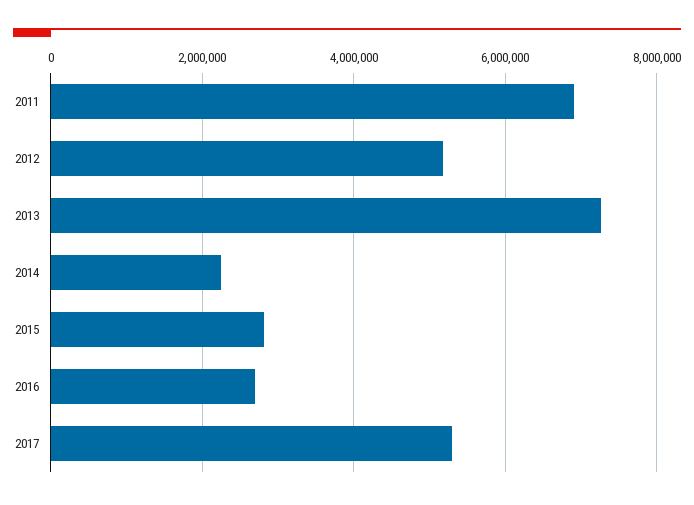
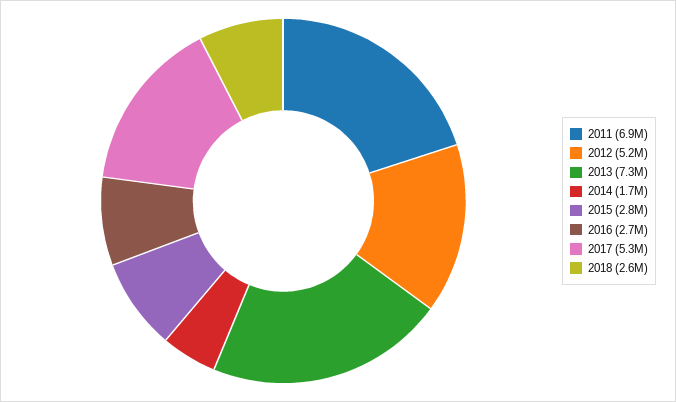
2014: 2200000 -> 1700000
2018: none -> 2600000

